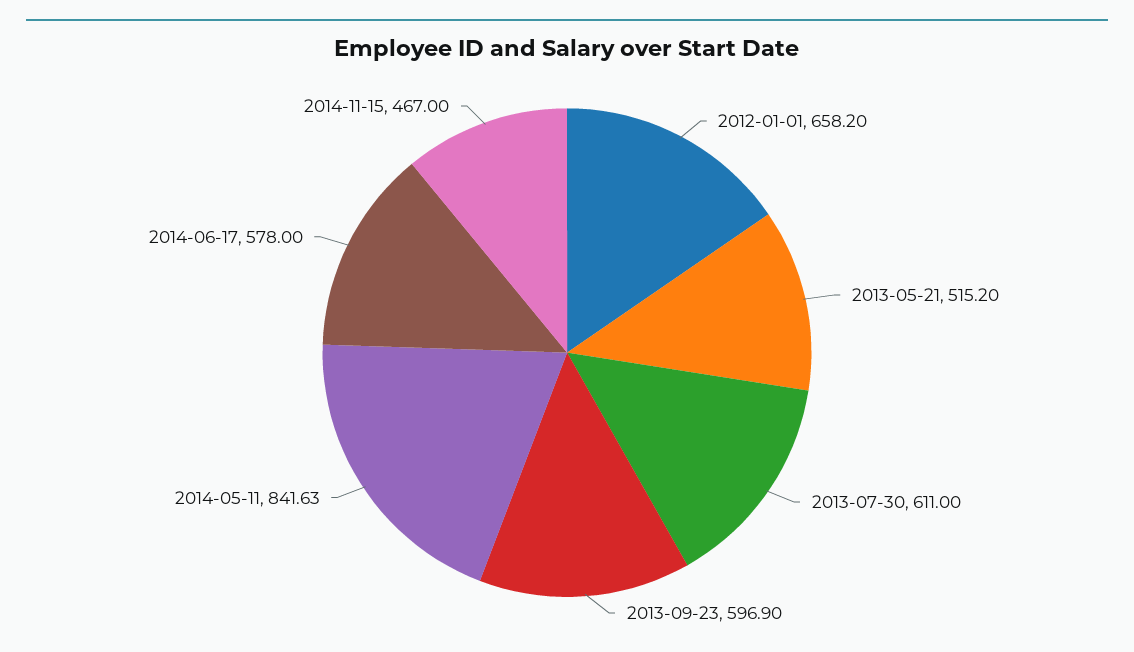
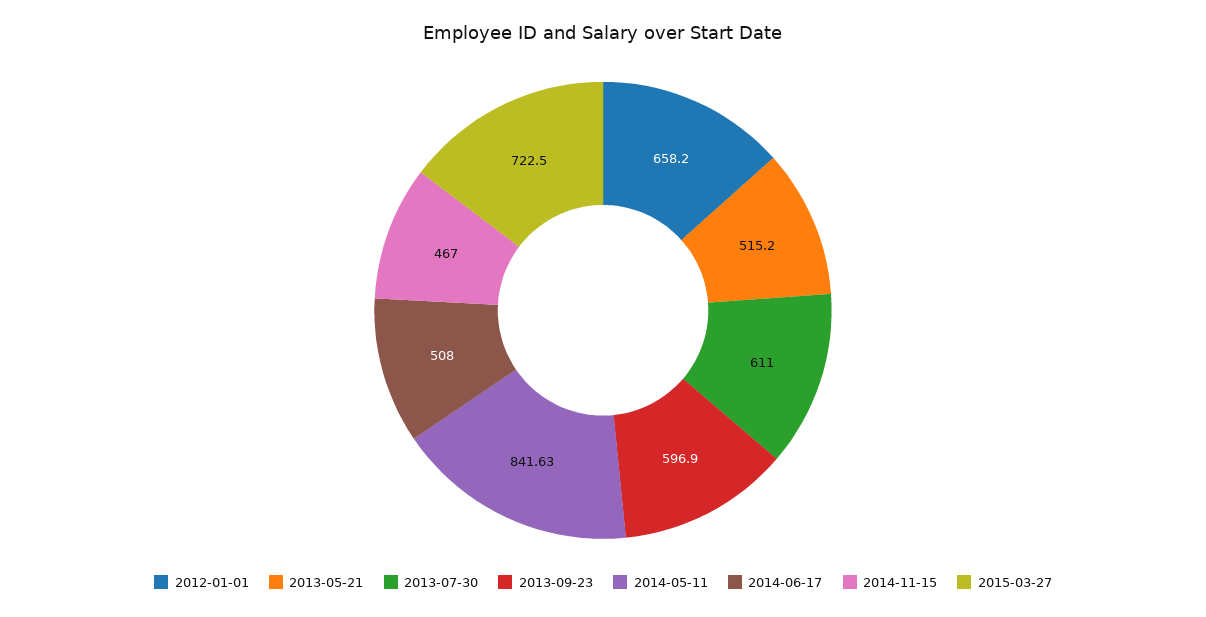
2014-06-17: 578 -> 508
2015-03-27: none -> 722.5

